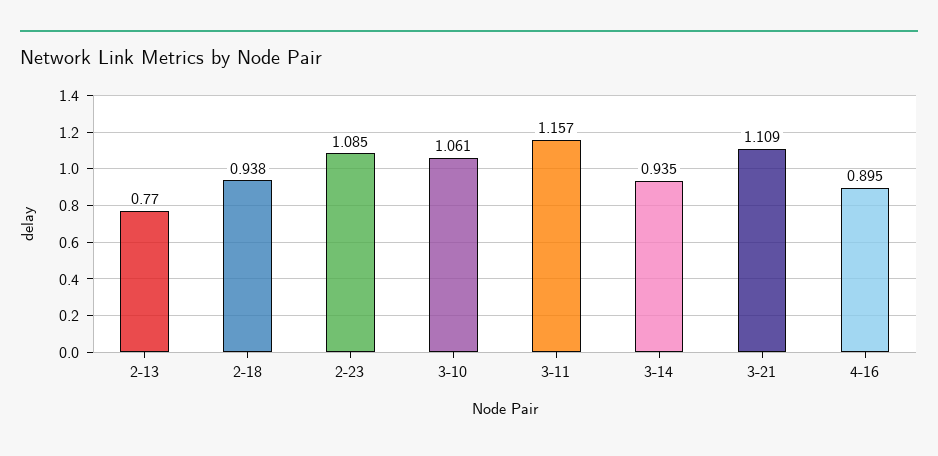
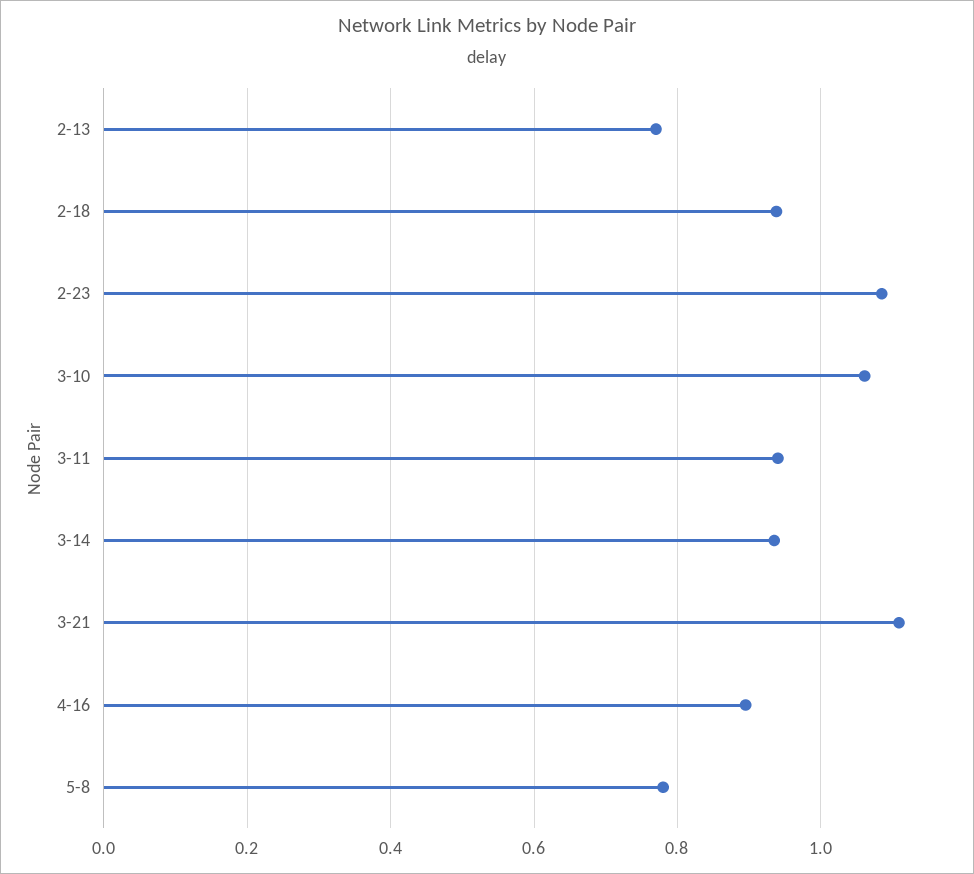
3-11: 1.157 -> 0.94
5-8: none -> 0.78

